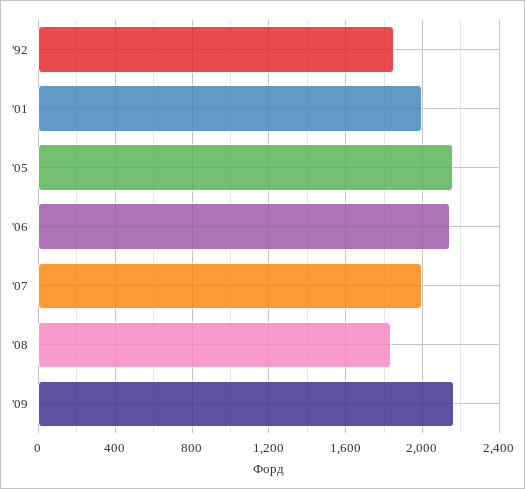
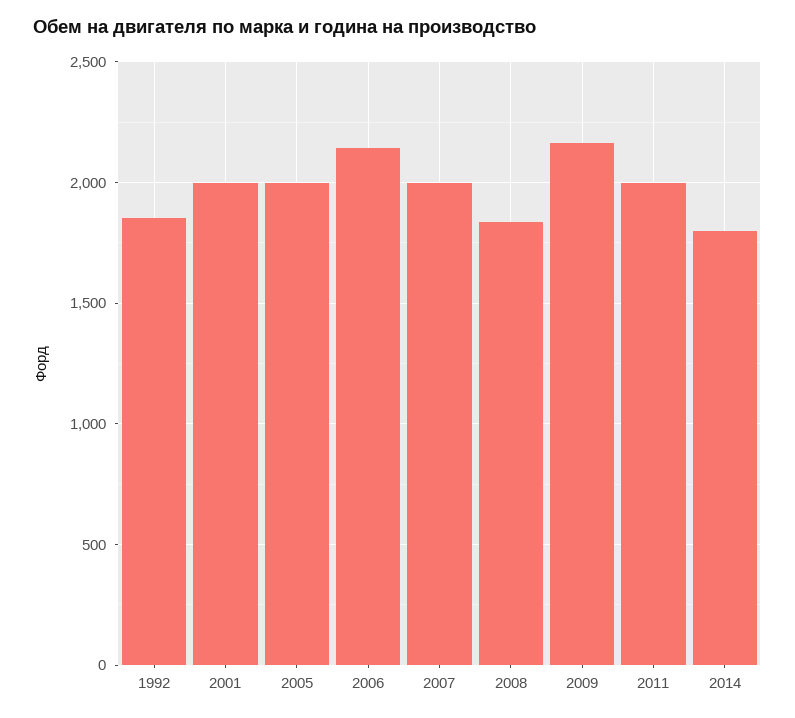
'05: 2150 -> 2000
2011: none -> 2000
2014: none -> 1800

